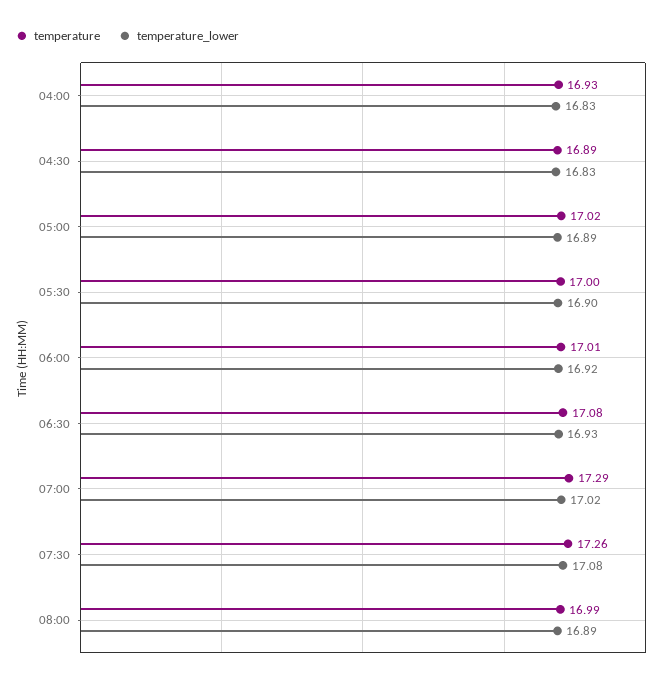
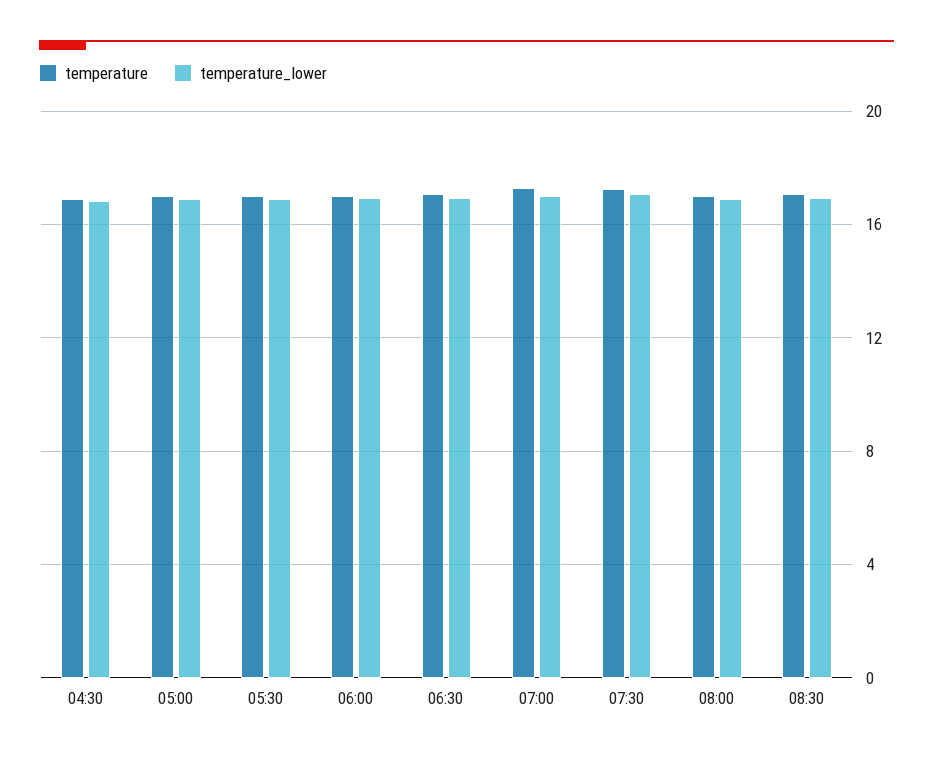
temperature, 04:00: 16.93 -> none
temperature_lower, 04:00: 16.83 -> none
temperature, 08:30: none -> 17
temperature_lower, 08:30: none -> 17

